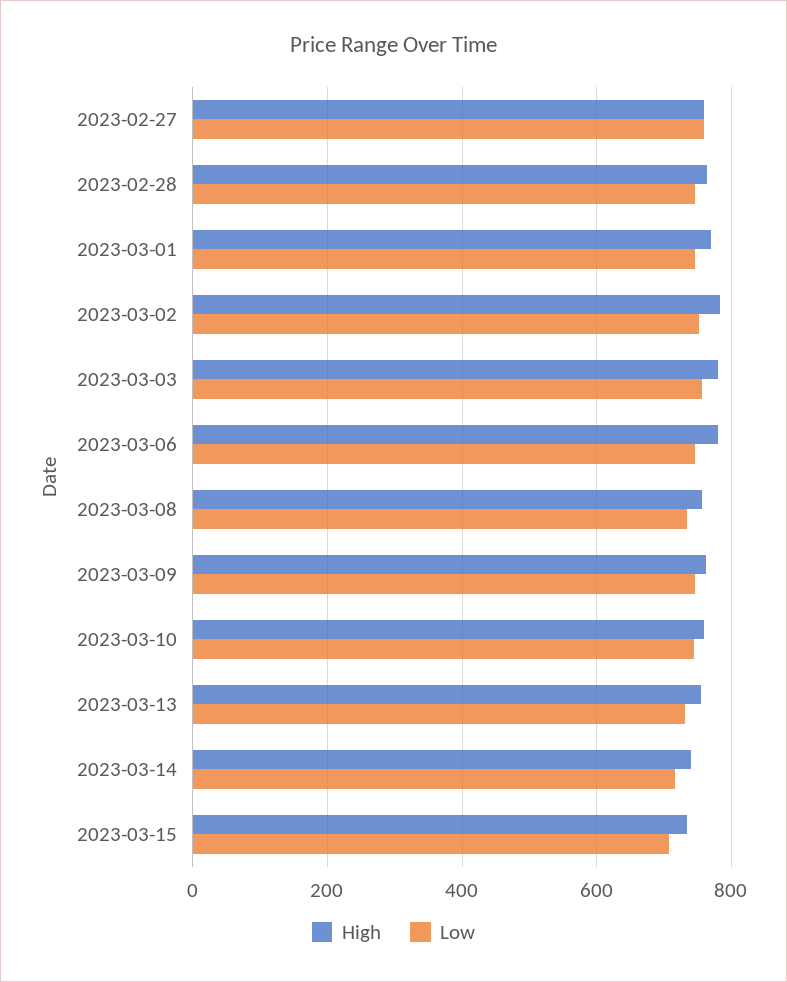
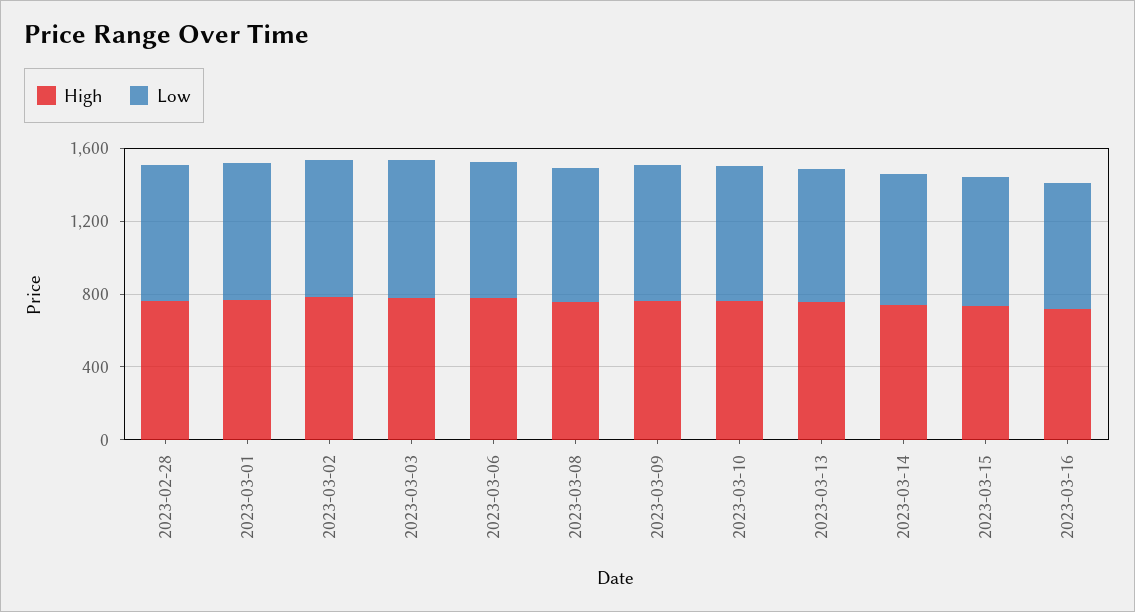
High, 2023-02-27: 760 -> none
Low, 2023-02-27: 760 -> none
High, 2023-03-16: none -> 700
Low, 2023-03-16: none -> 700

